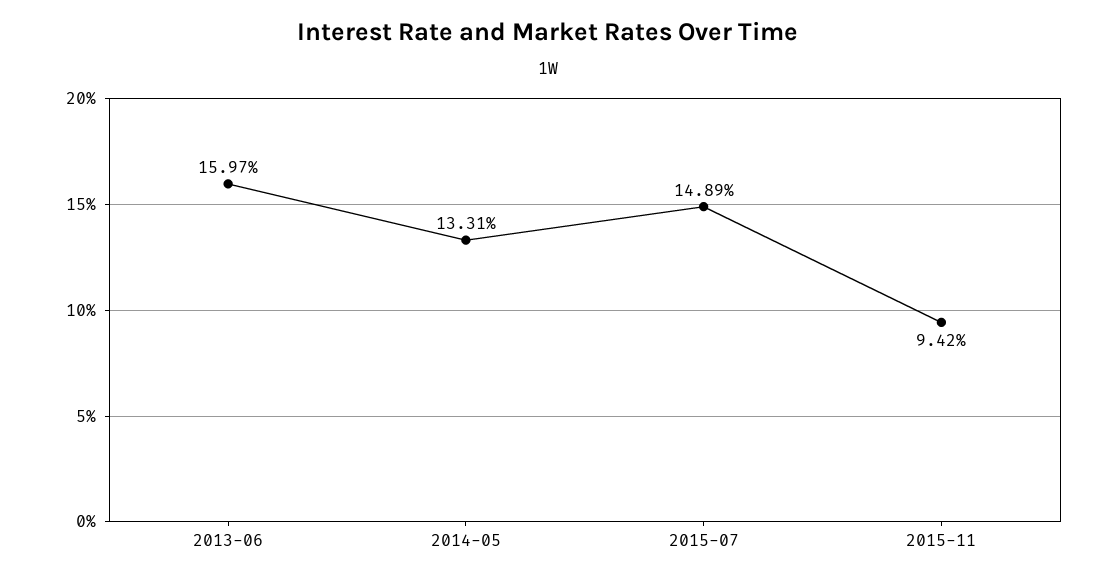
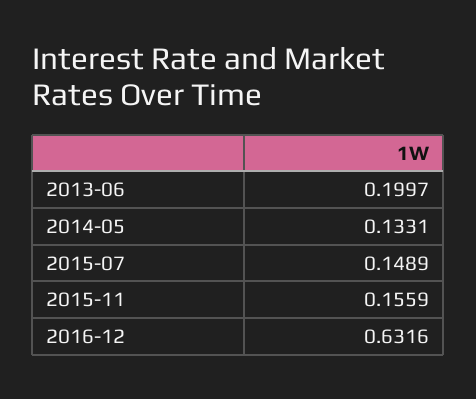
2013-06: 0.1597 -> 0.1997
2015-11: 0.0942 -> 0.1559
2016-12: none -> 0.6316

